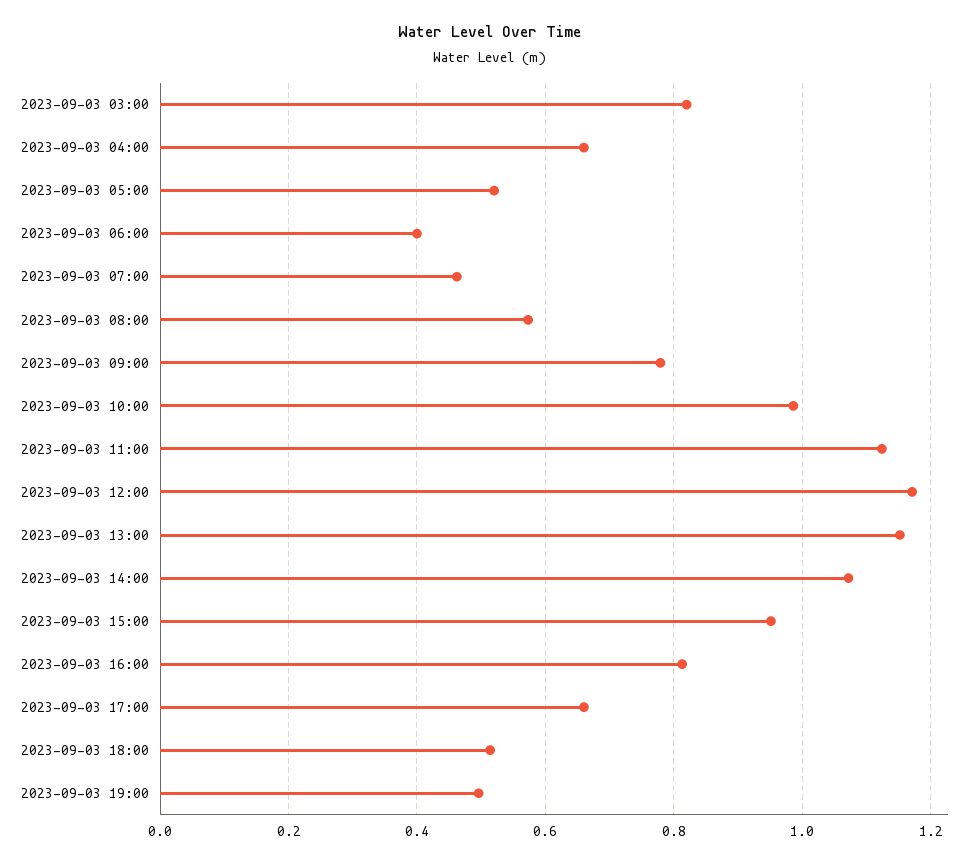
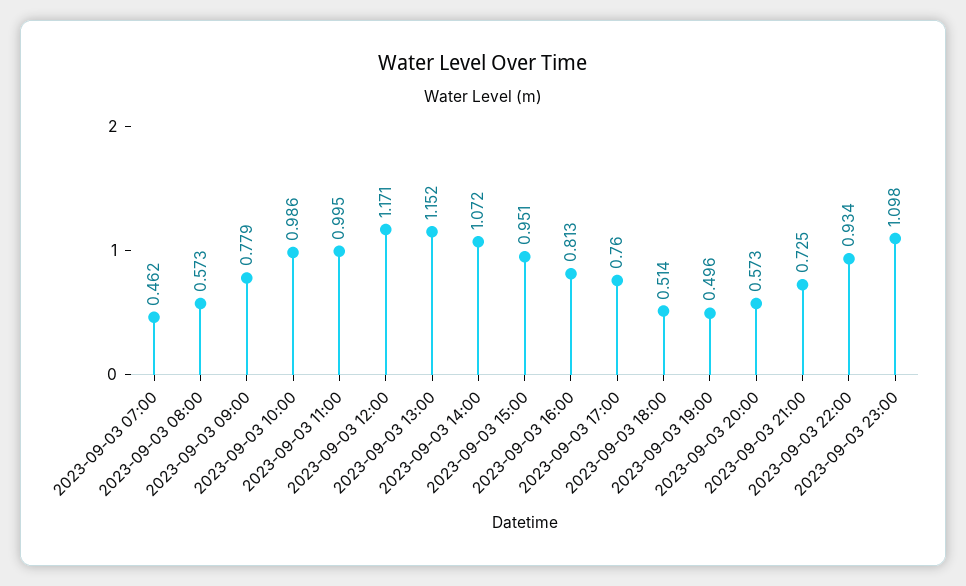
2023-09-03 03:00: 0.82 -> none
2023-09-03 04:00: 0.66 -> none
2023-09-03 05:00: 0.52 -> none
2023-09-03 06:00: 0.4 -> none
2023-09-03 11:00: 1.12 -> 0.995
2023-09-03 17:00: 0.66 -> 0.76
2023-09-03 20:00: none -> 0.573
2023-09-03 21:00: none -> 0.725
2023-09-03 22:00: none -> 0.934
2023-09-03 23:00: none -> 1.098

